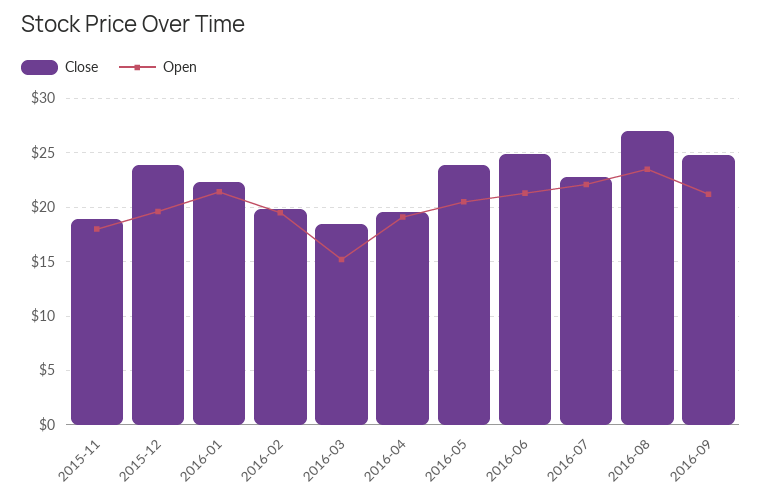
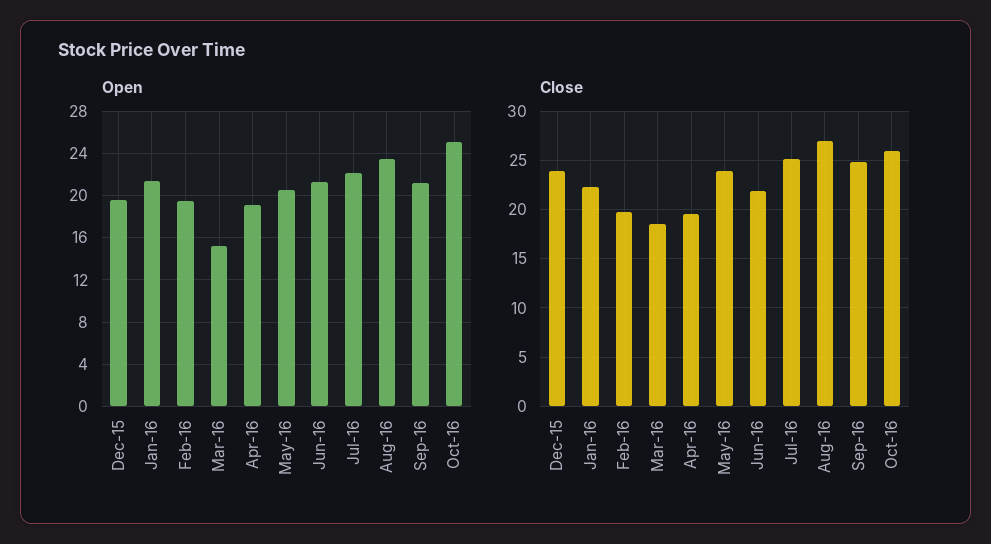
Close, 2015-11: 19 -> none
Open, 2015-11: 18 -> none
Close, 2016-06: 25 -> 22
Close, 2016-07: 23 -> 25
Open, Oct-16: none -> 25
Close, Oct-16: none -> 26

